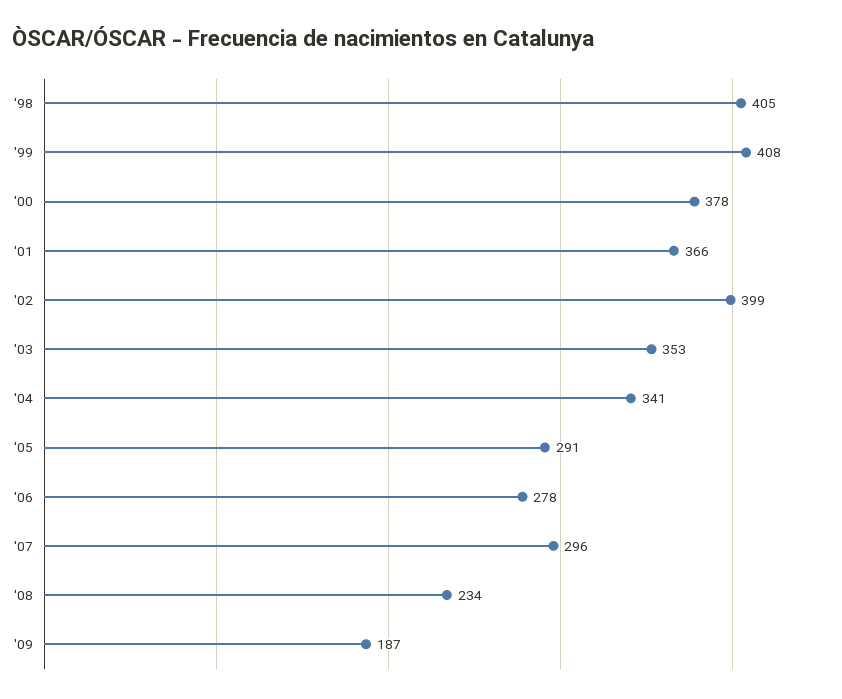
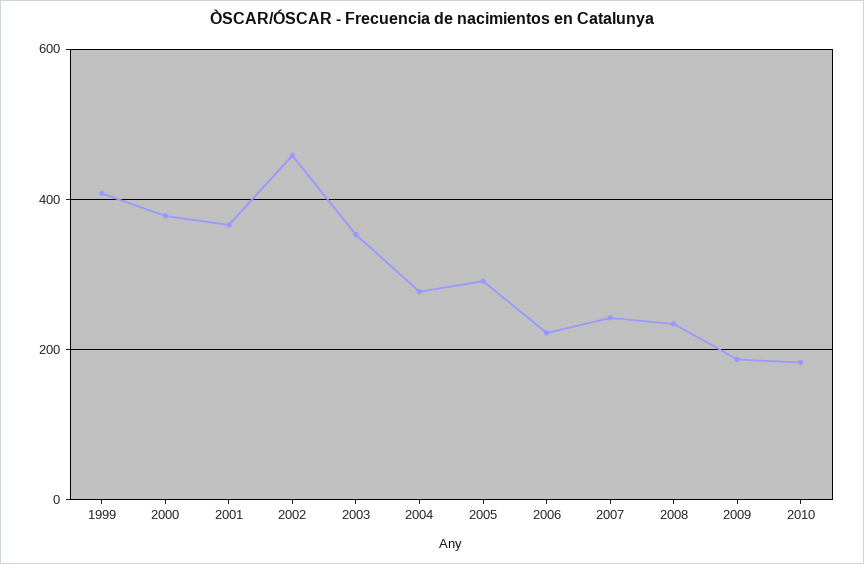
'98: 405 -> none
'02: 399 -> 460
'04: 341 -> 280
'06: 278 -> 220
'07: 296 -> 240
2010: none -> 180

